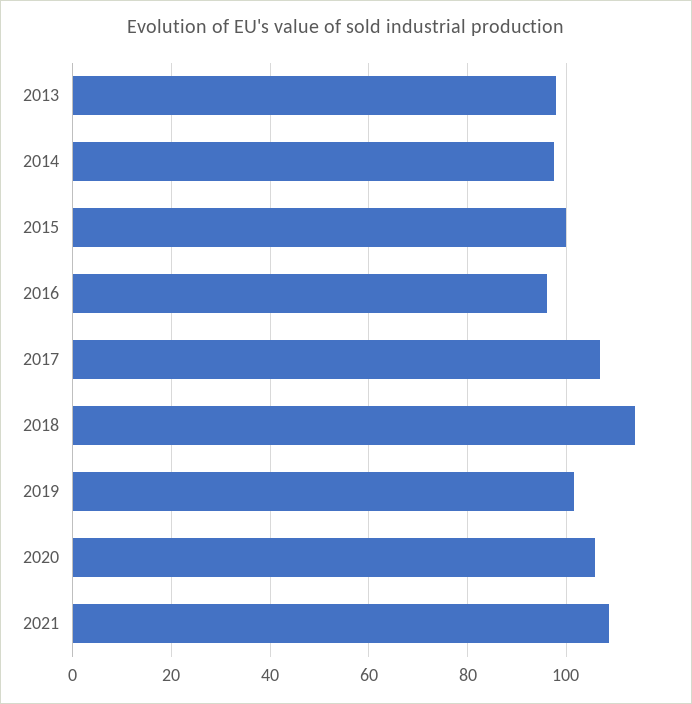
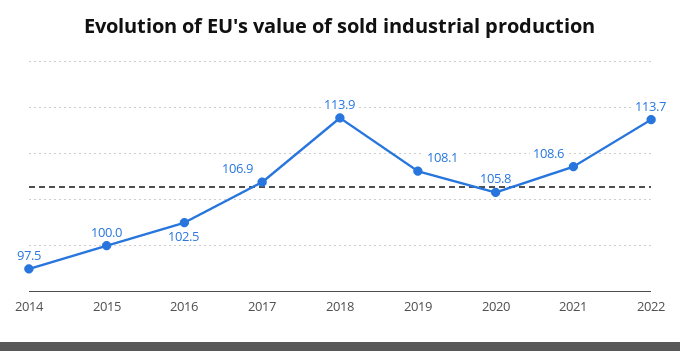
2013: 98 -> none
2016: 96 -> 102.5
2019: 102 -> 108.1
2022: none -> 113.7

